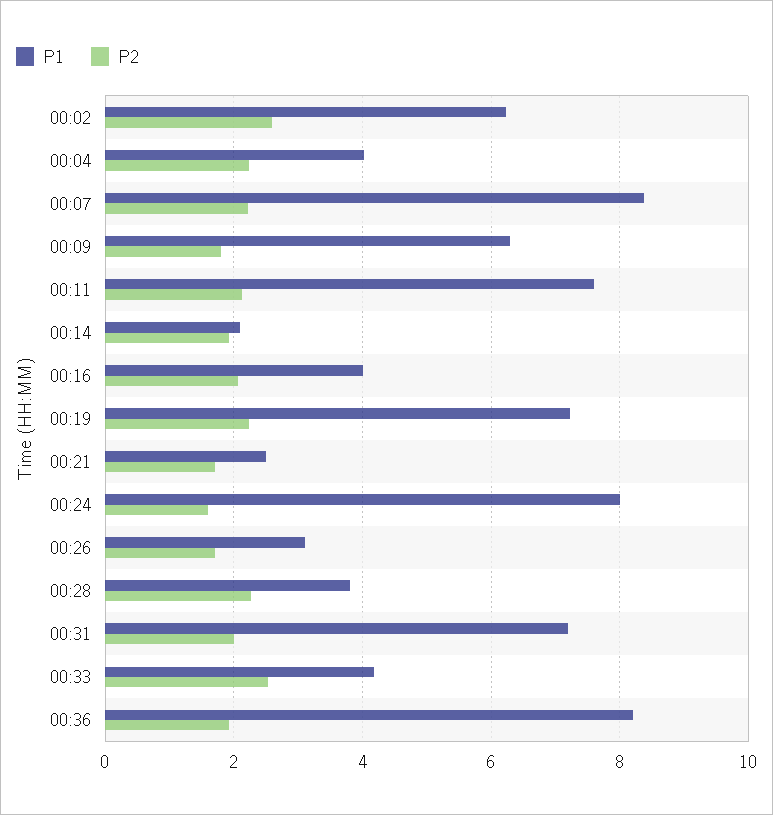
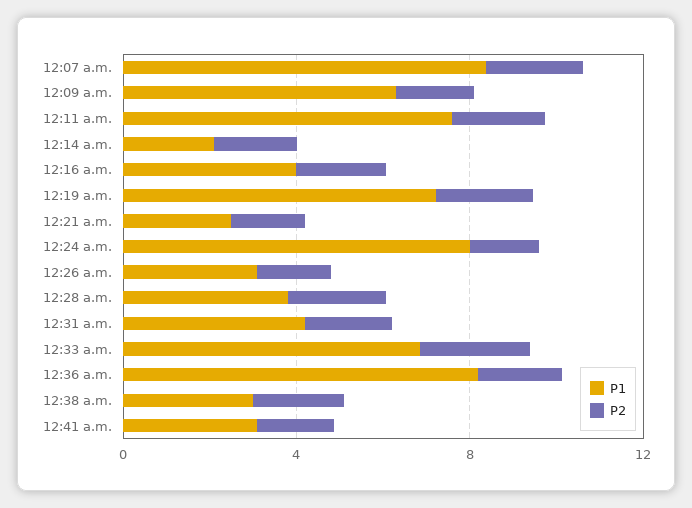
P1, 00:02: 6.2 -> none
P2, 00:02: 2.6 -> none
P1, 00:04: 4 -> none
P2, 00:04: 2.2 -> none
P1, 00:31: 7.2 -> 4
P1, 00:33: 4.2 -> 7
P1, 12:38 a.m.: none -> 3
P2, 12:38 a.m.: none -> 2
P1, 12:41 a.m.: none -> 3
P2, 12:41 a.m.: none -> 2

